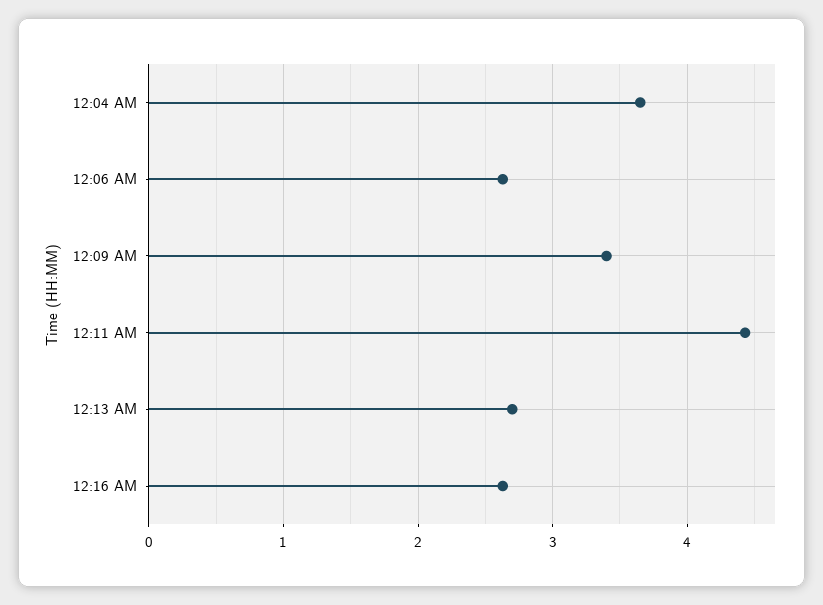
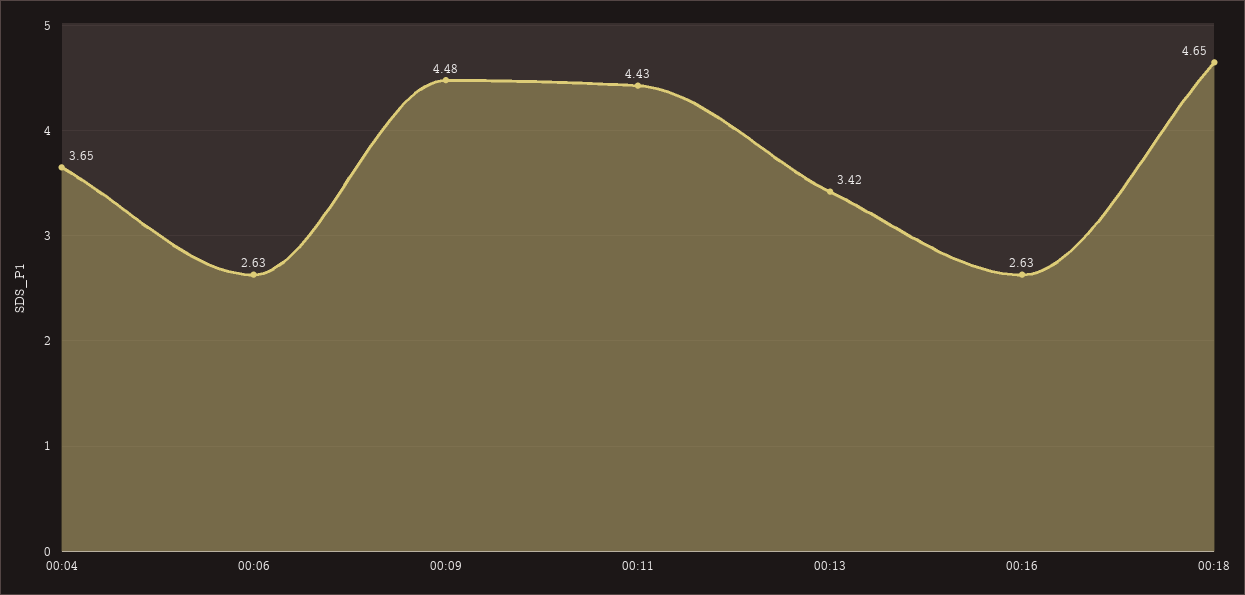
12:09 AM: 3.4 -> 4.48
12:13 AM: 2.7 -> 3.42
00:18: none -> 4.65

